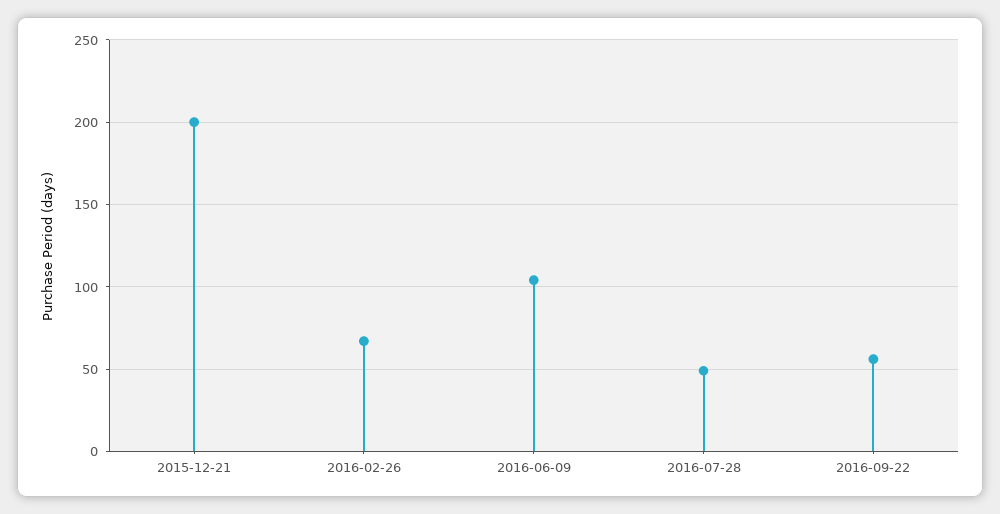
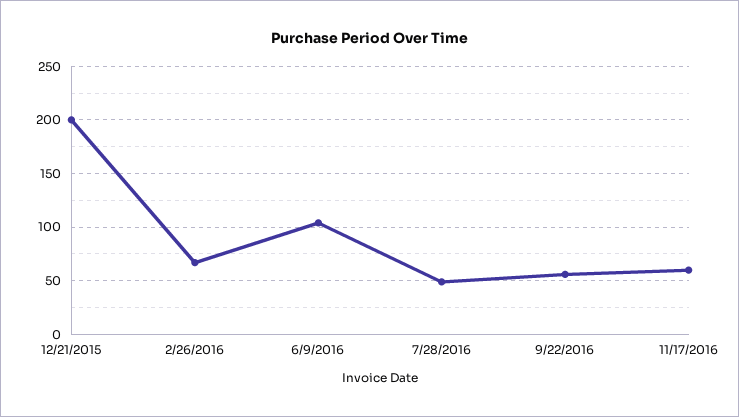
11/17/2016: none -> 60

